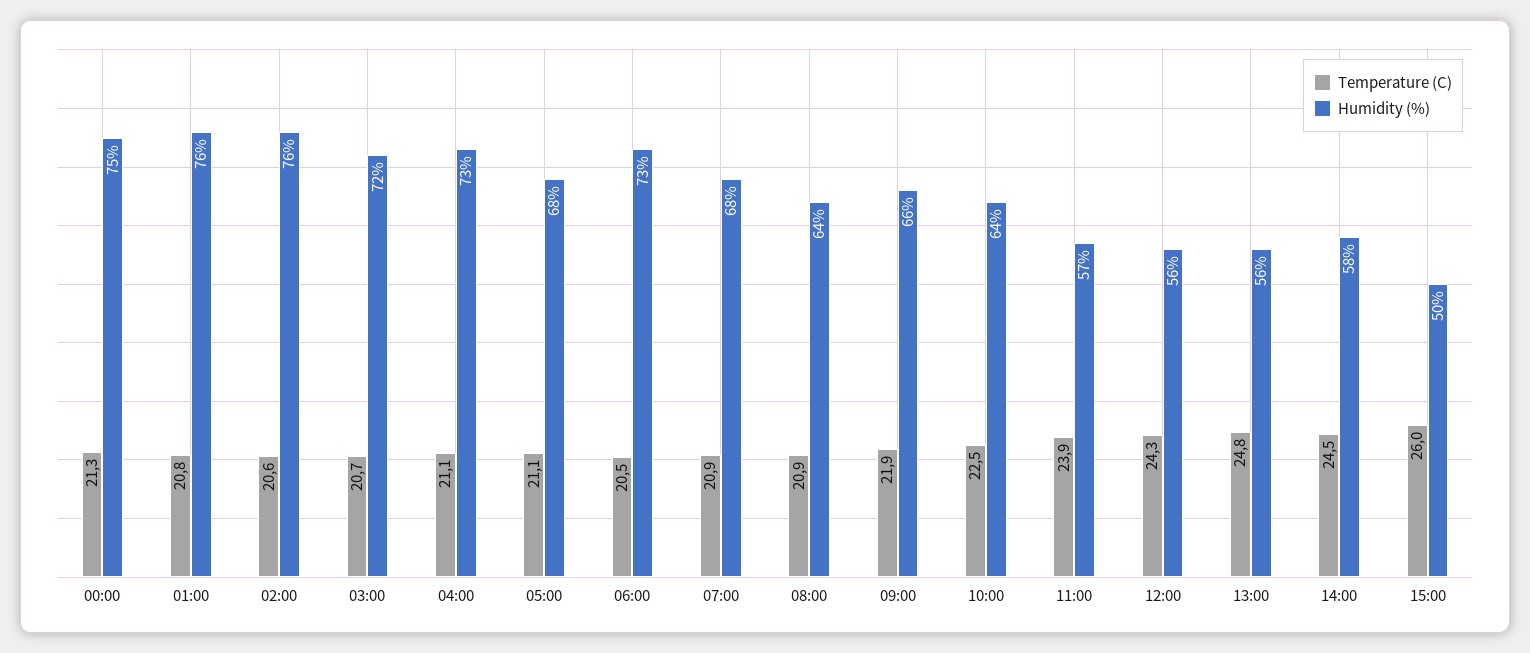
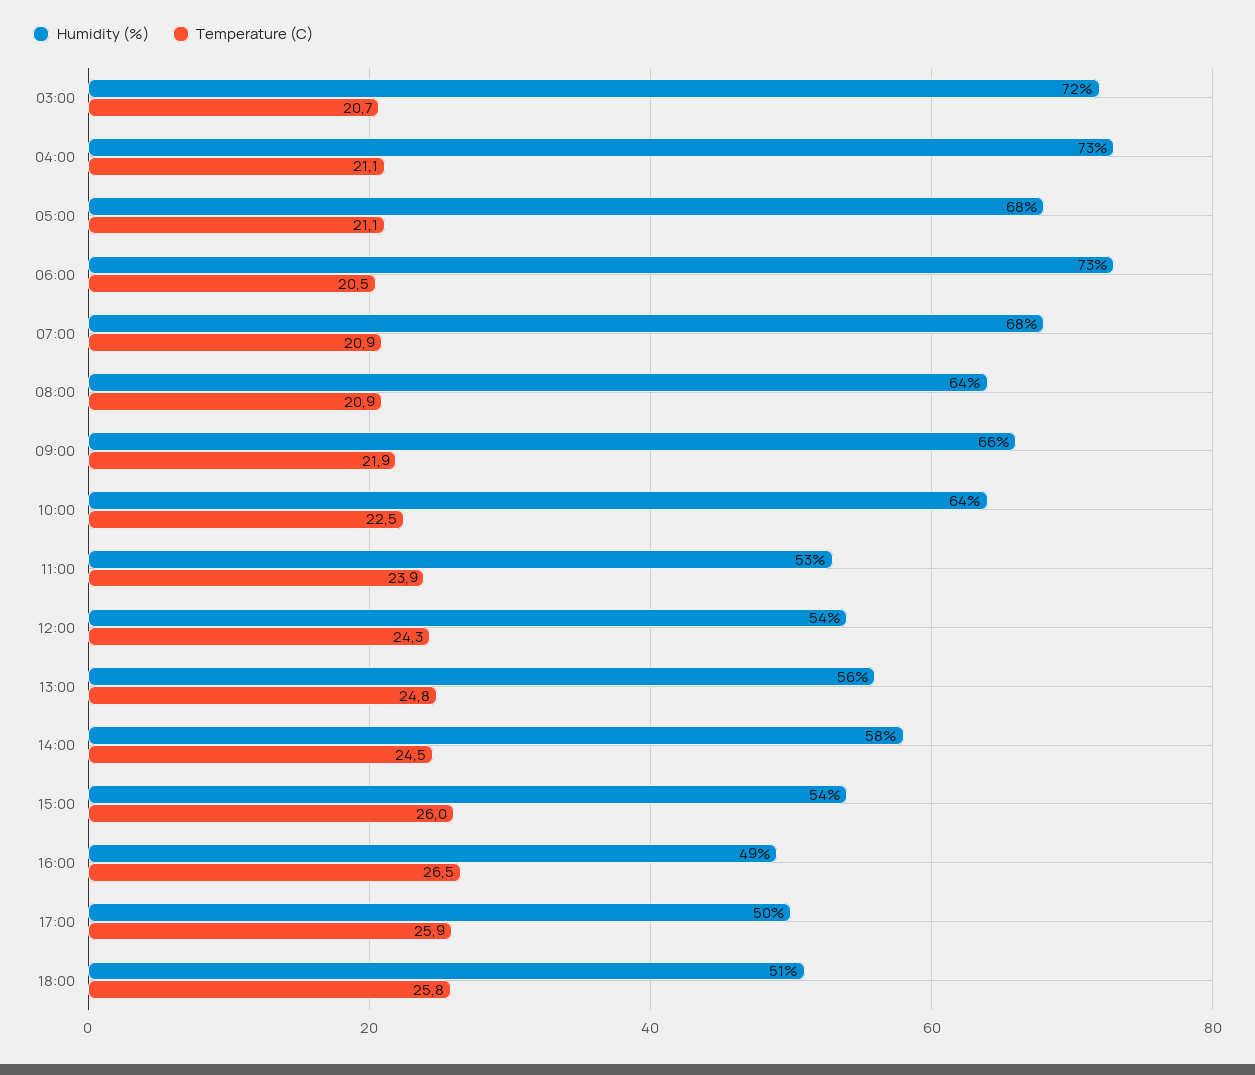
Temperature (C), 00:00: 21.3 -> none
Humidity (%), 00:00: 75 -> none
Temperature (C), 01:00: 20.8 -> none
Humidity (%), 01:00: 76 -> none
Temperature (C), 02:00: 20.6 -> none
Humidity (%), 02:00: 76 -> none
Humidity (%), 11:00: 57 -> 53
Humidity (%), 12:00: 56 -> 54
Humidity (%), 15:00: 50 -> 54
Humidity (%), 16:00: none -> 49
Temperature (C), 16:00: none -> 26.5
Humidity (%), 17:00: none -> 50
Temperature (C), 17:00: none -> 25.9
Humidity (%), 18:00: none -> 51
Temperature (C), 18:00: none -> 25.8

